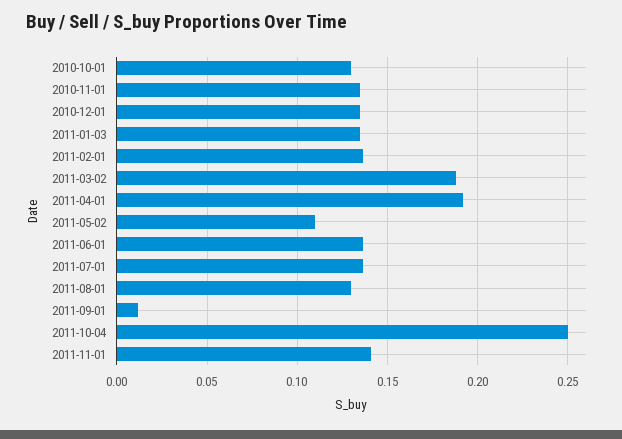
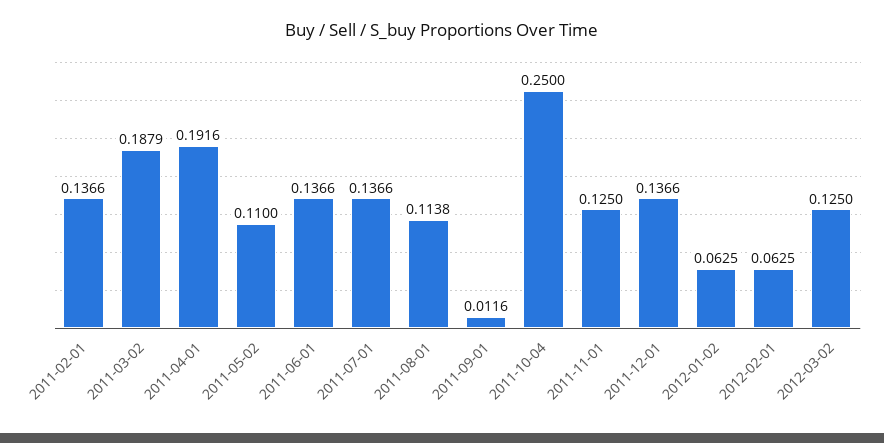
2010-10-01: 0.13 -> none
2010-11-01: 0.135 -> none
2010-12-01: 0.135 -> none
2011-01-03: 0.135 -> none
2011-08-01: 0.13 -> 0.1138
2011-11-01: 0.14 -> 0.125
2011-12-01: none -> 0.1366
2012-01-02: none -> 0.0625
2012-02-01: none -> 0.0625
2012-03-02: none -> 0.125

